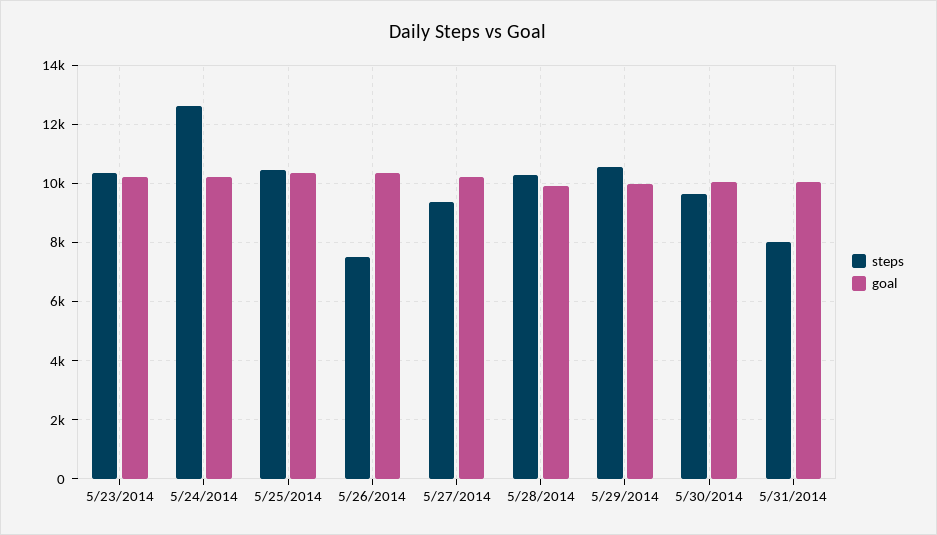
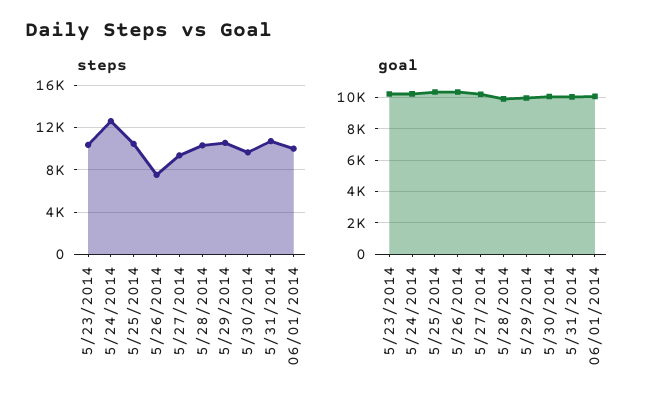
steps, 5/31/2014: 8000 -> 11000
steps, 06/01/2014: none -> 10000
goal, 06/01/2014: none -> 10000

